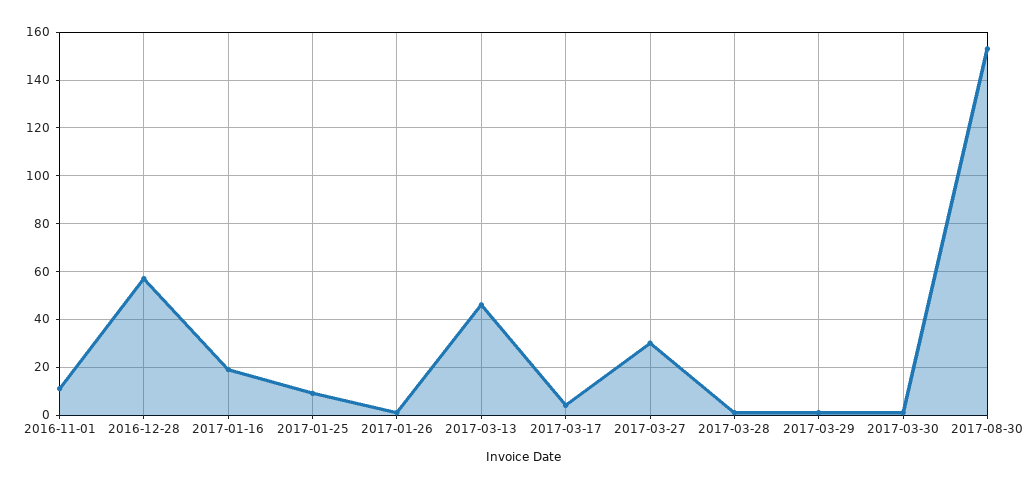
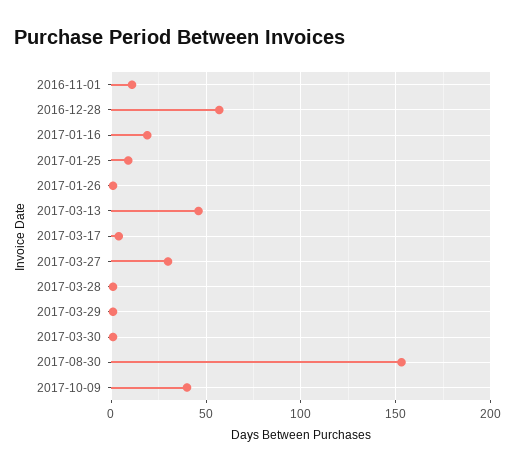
2017-10-09: none -> 40

